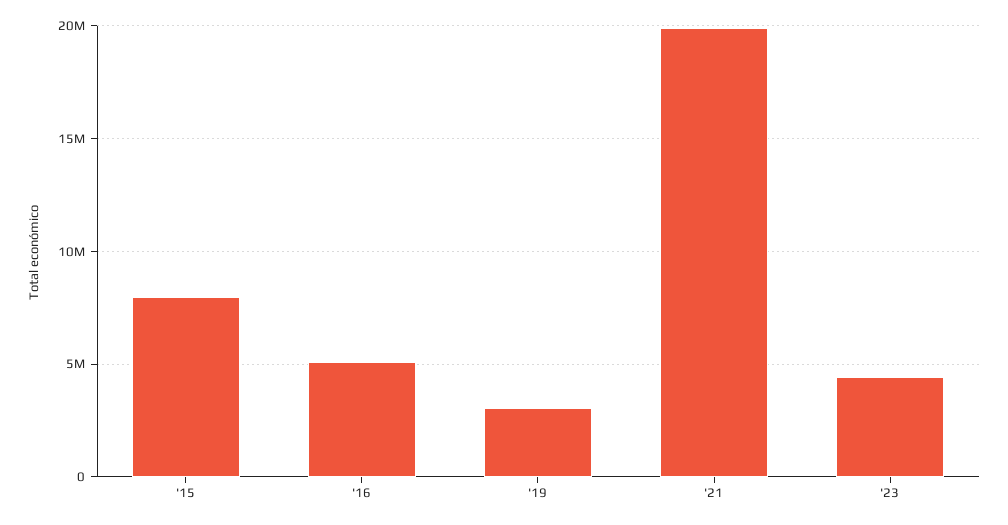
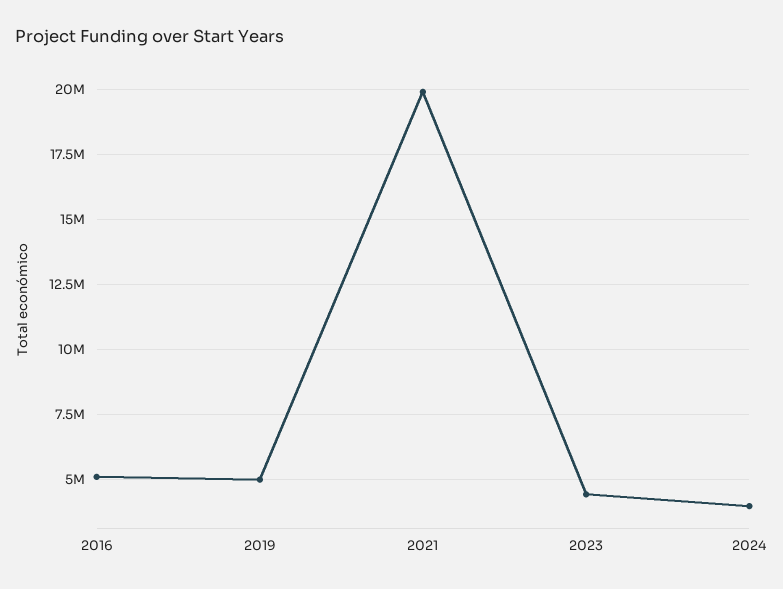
'15: 8000000 -> none
'19: 3000000 -> 5000000
2024: none -> 4000000

